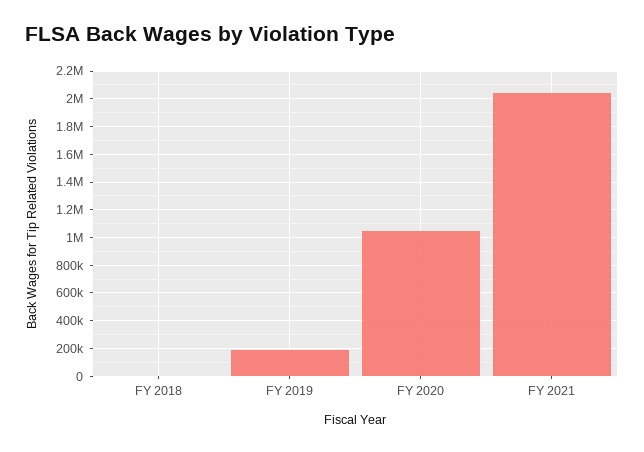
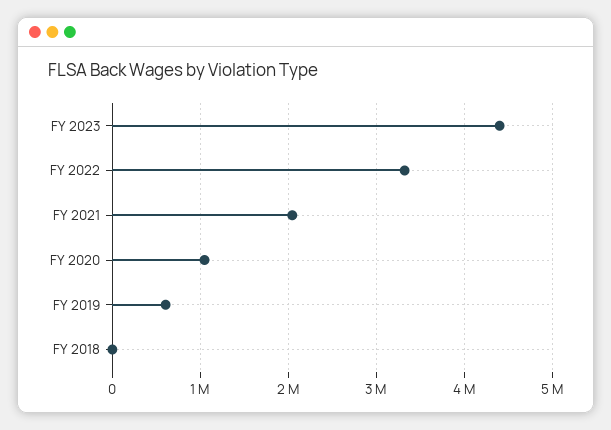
FY 2019: 200000 -> 600000
FY 2023: none -> 4400000
FY 2022: none -> 3300000

